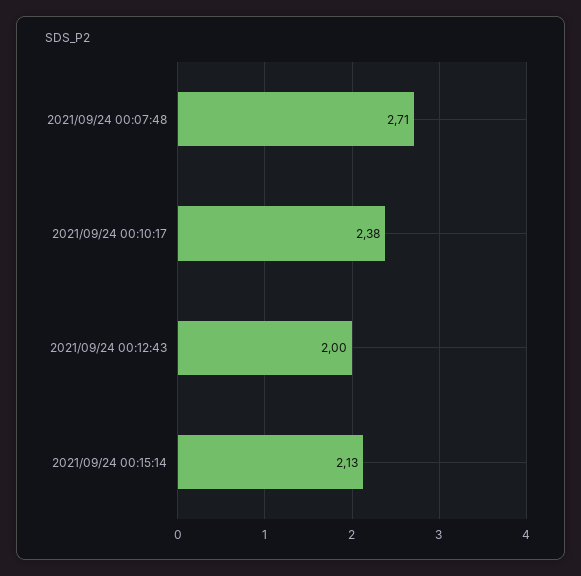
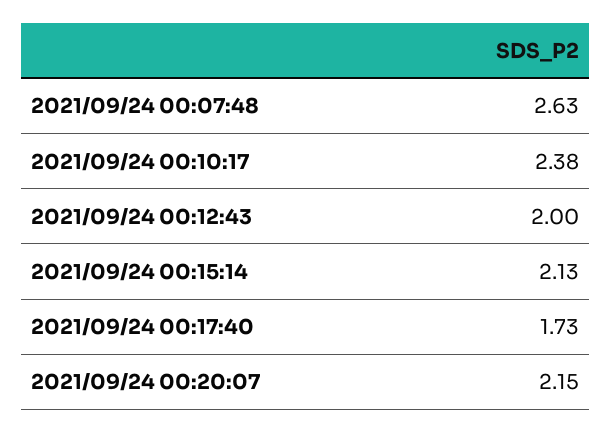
2021/09/24 00:07:48: 2.71 -> 2.63
2021/09/24 00:17:40: none -> 1.73
2021/09/24 00:20:07: none -> 2.15

